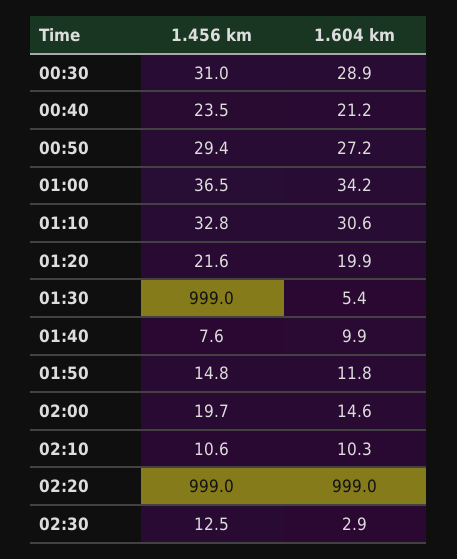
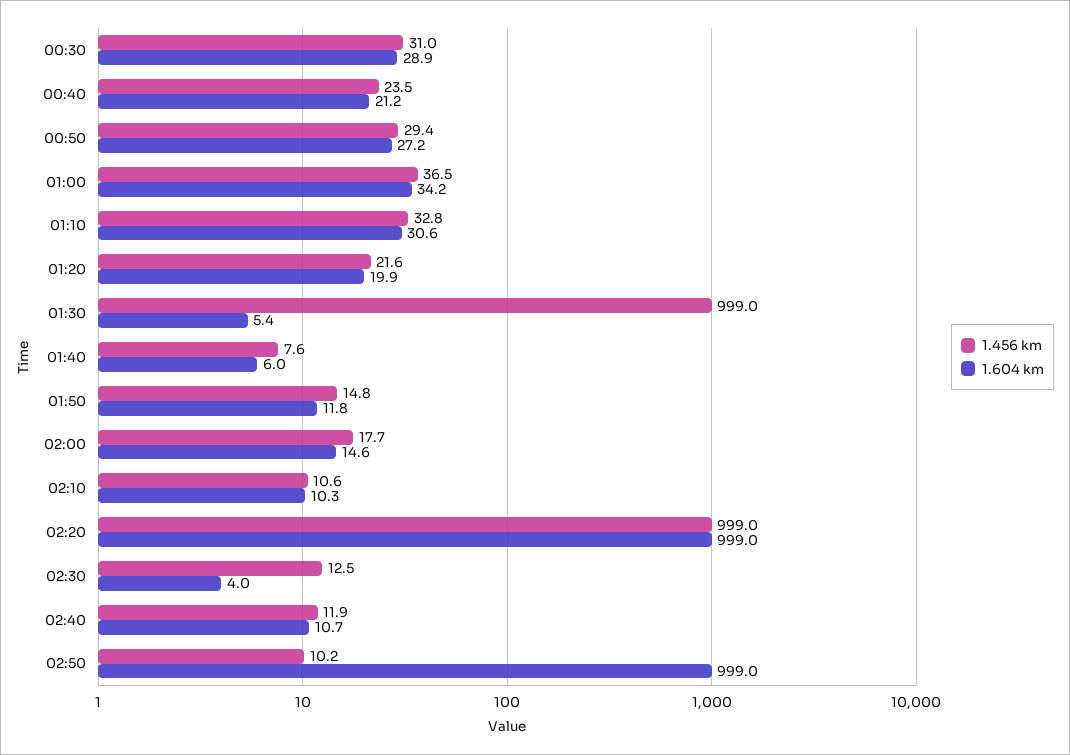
1.604 km, 01:40: 9.9 -> 6
1.456 km, 02:00: 19.7 -> 17.7
1.604 km, 02:30: 2.9 -> 4
1.456 km, 02:40: none -> 11.9
1.604 km, 02:40: none -> 10.7
1.456 km, 02:50: none -> 10.2
1.604 km, 02:50: none -> 999

